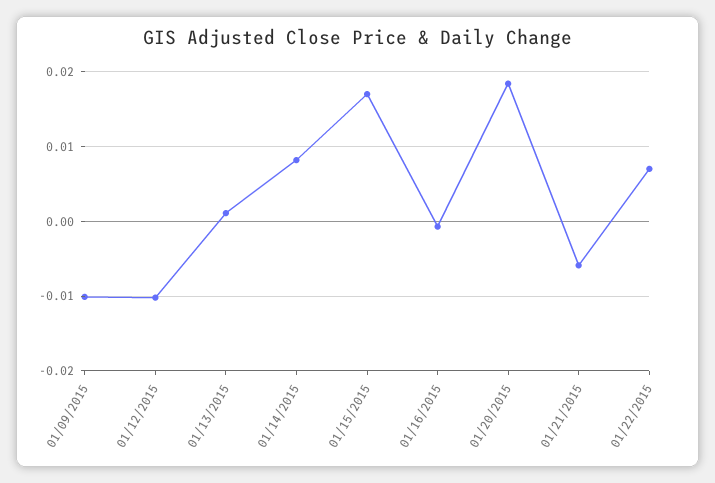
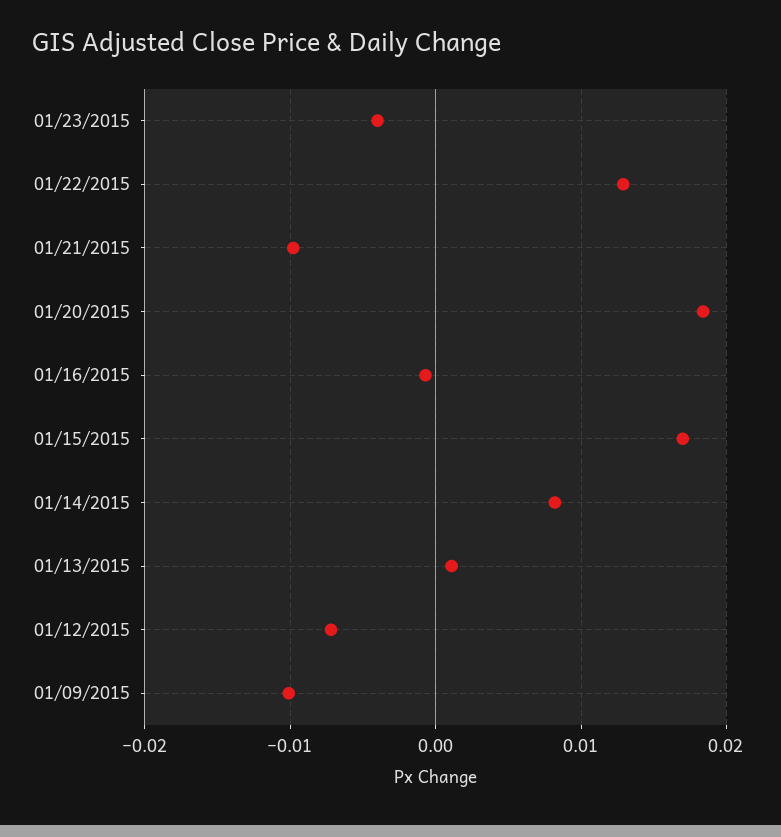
01/12/2015: -0.01 -> -0.007
01/21/2015: -0.006 -> -0.01
01/22/2015: 0.007 -> 0.013
01/23/2015: none -> -0.004

